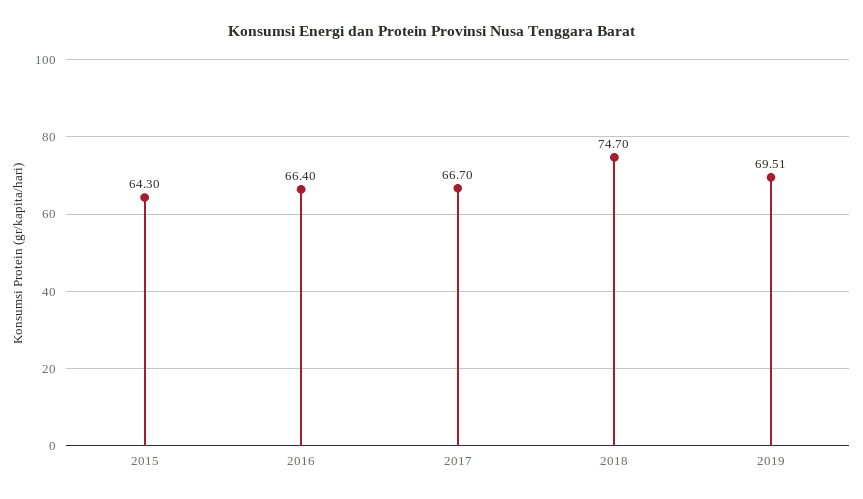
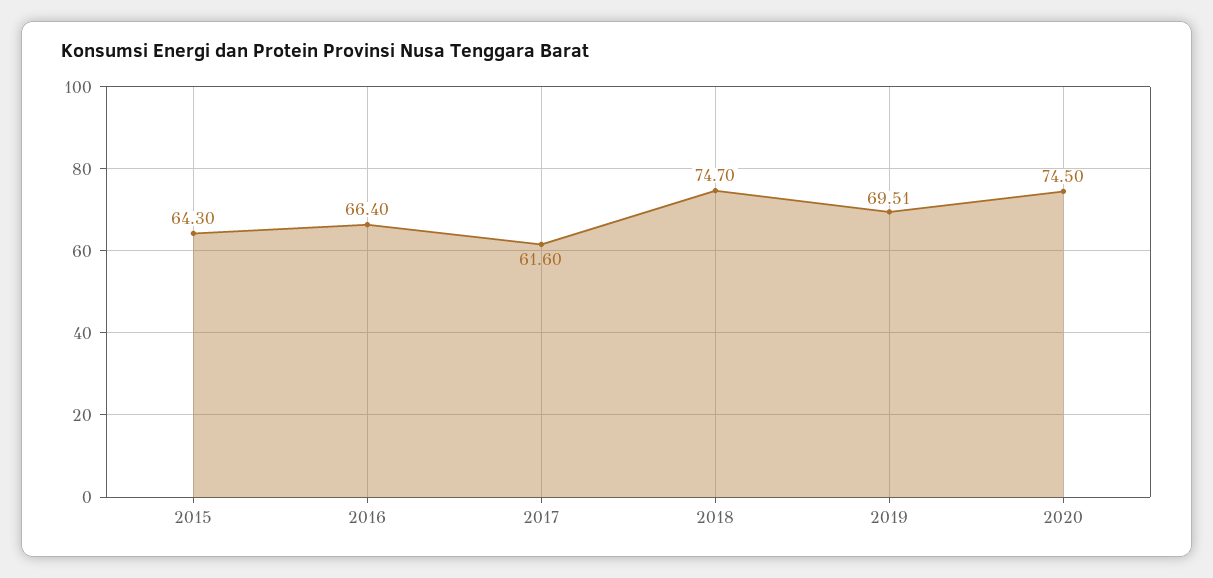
2017: 66.7 -> 61.6
2020: none -> 74.5

